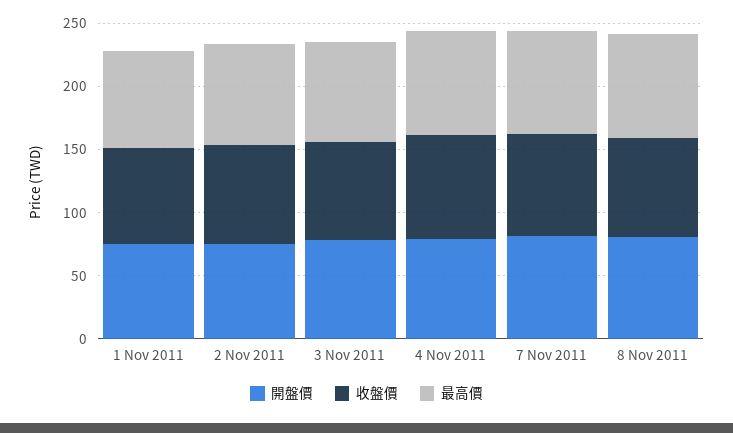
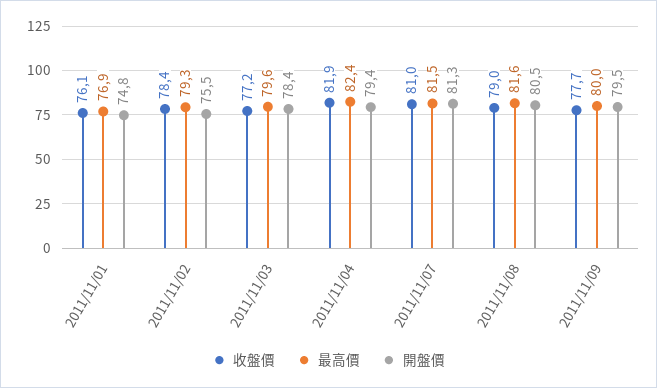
收盤價, 2011/11/09: none -> 77.7
最高價, 2011/11/09: none -> 80
開盤價, 2011/11/09: none -> 79.5

